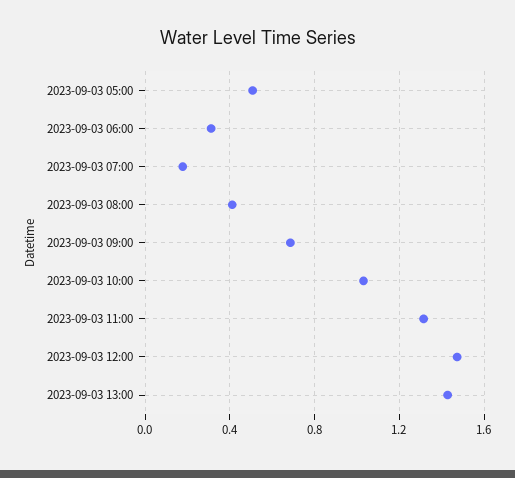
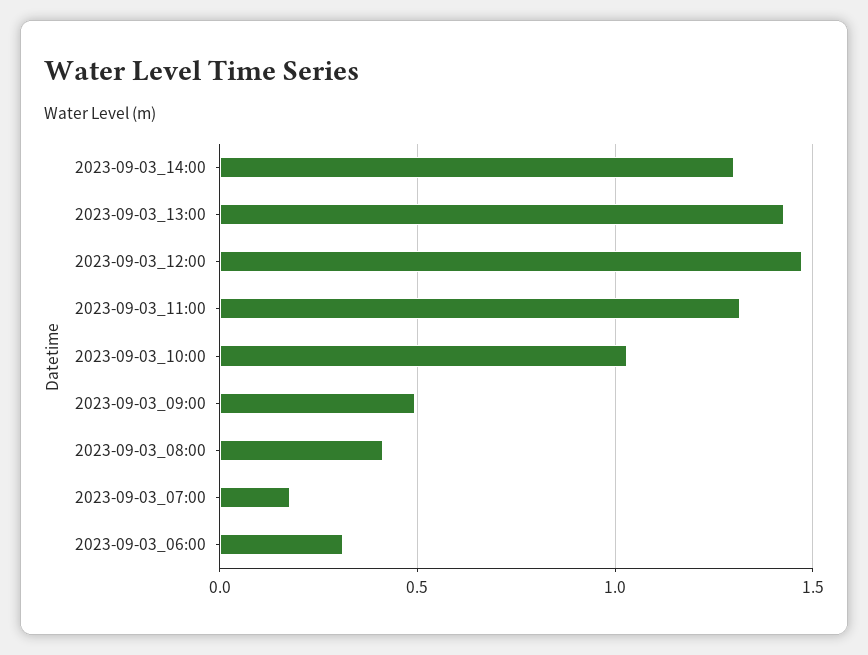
2023-09-03 05:00: 0.5 -> none
2023-09-03 09:00: 0.7 -> 0.5
2023-09-03_14:00: none -> 1.3

